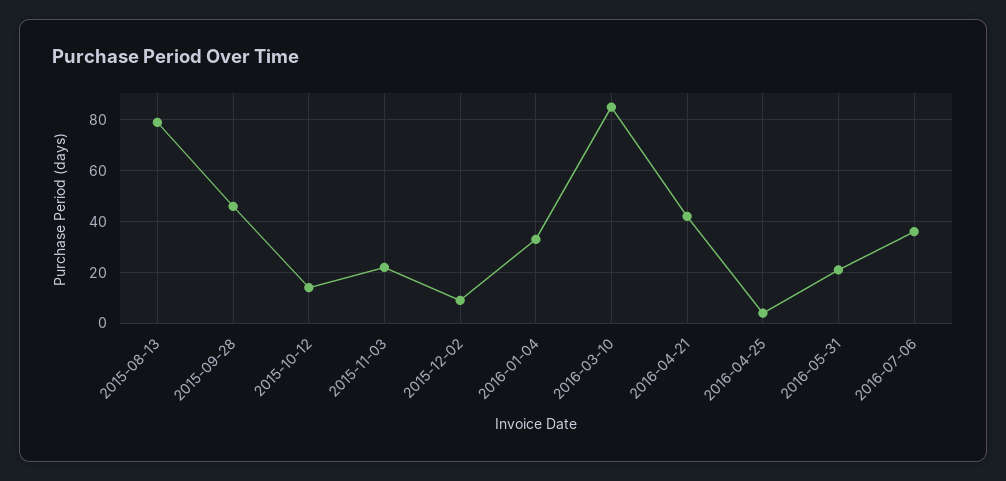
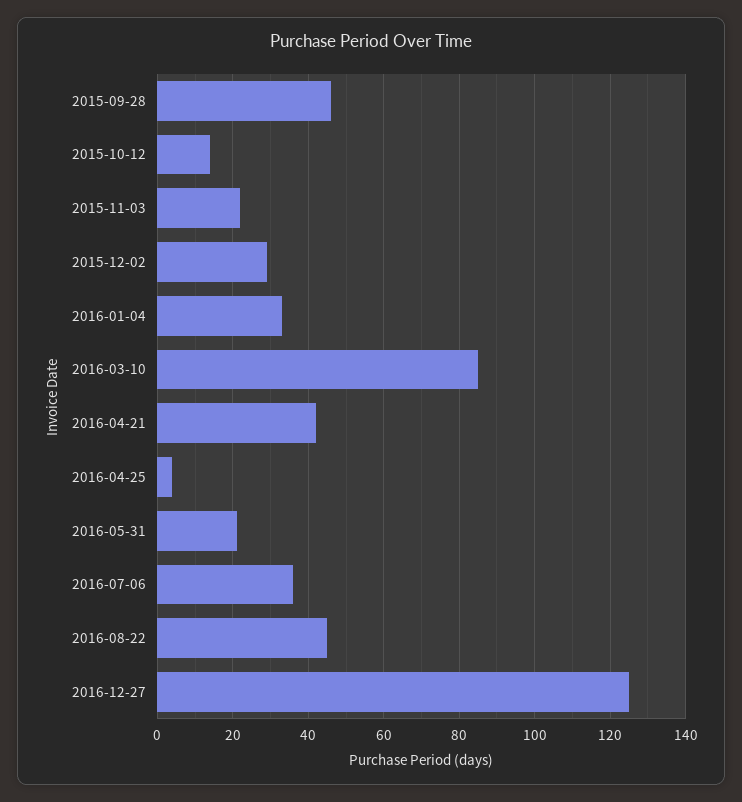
2015-08-13: 80 -> none
2015-12-02: 10 -> 30
2016-08-22: none -> 45
2016-12-27: none -> 125

